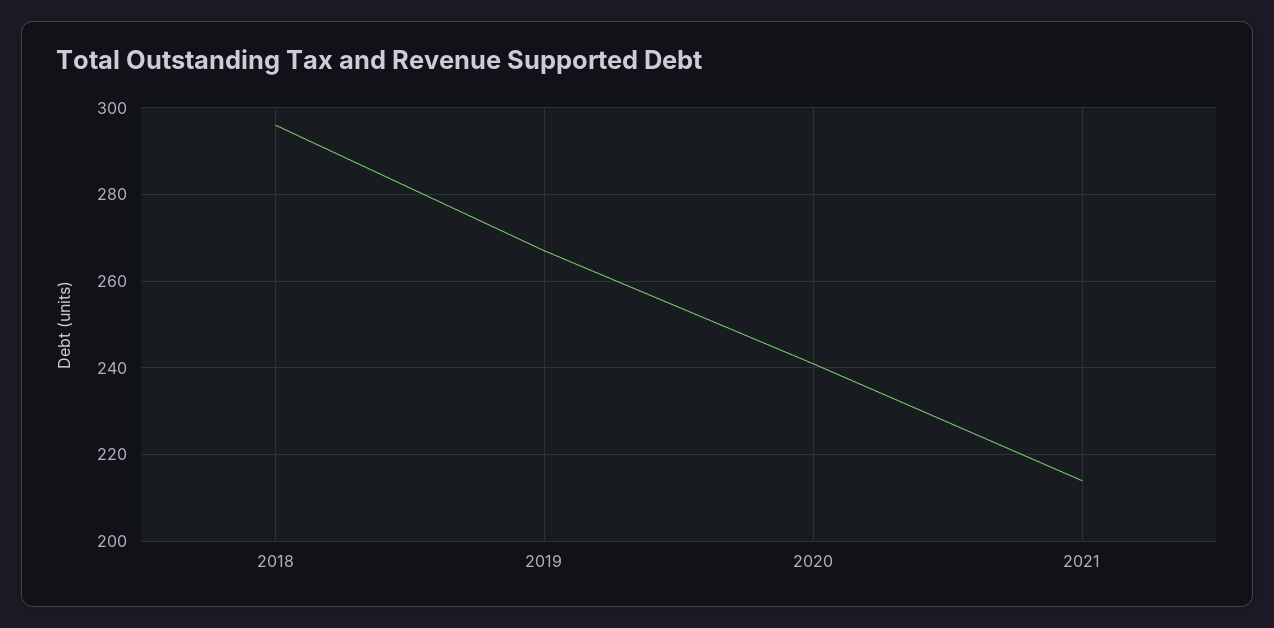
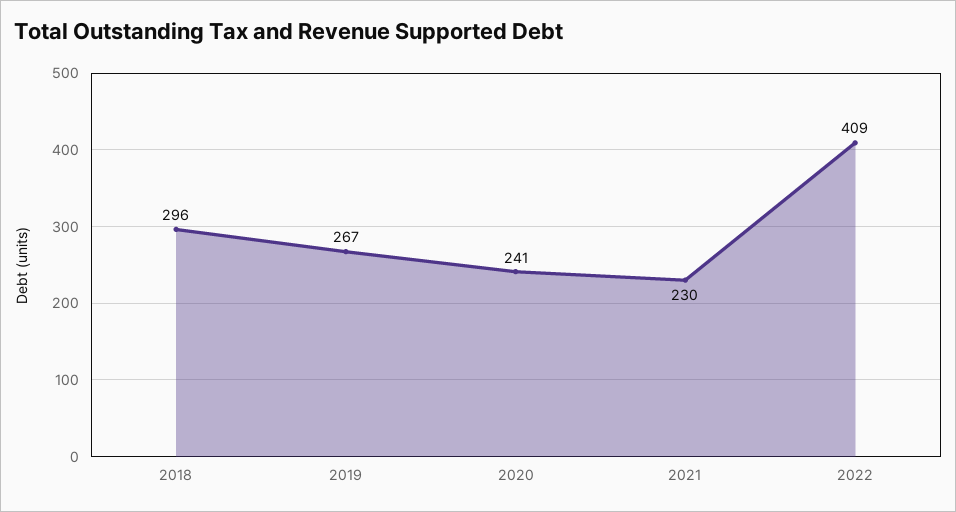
2021: 215 -> 230
2022: none -> 409

